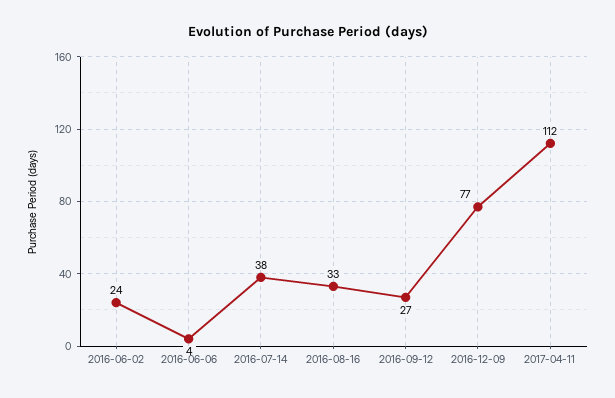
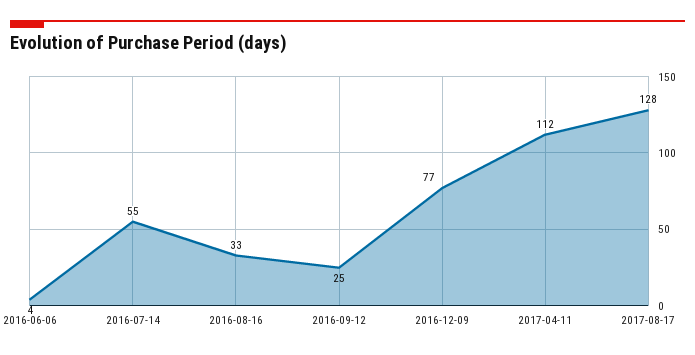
2016-06-02: 24 -> none
2016-07-14: 38 -> 55
2016-09-12: 27 -> 25
2017-08-17: none -> 128

